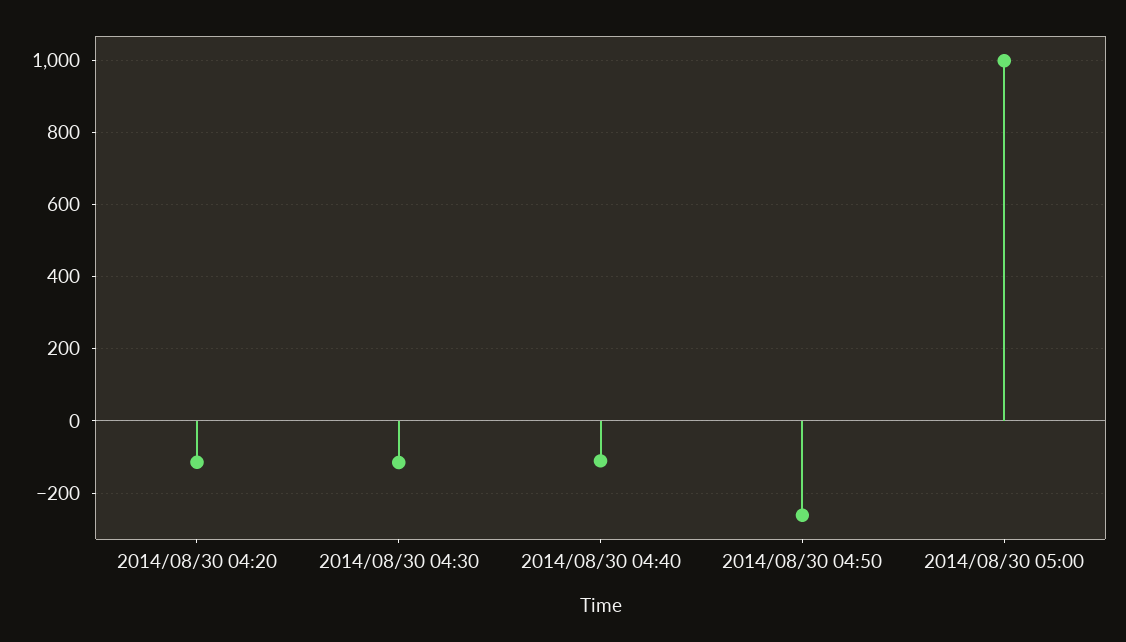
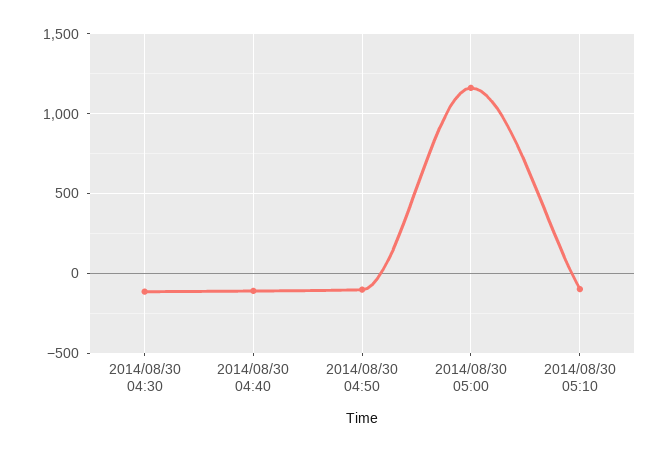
2014/08/30 04:20: -120 -> none
2014/08/30 04:50: -260 -> -100
2014/08/30 05:00: 1000 -> 1150
2014/08/30 05:10: none -> -100

